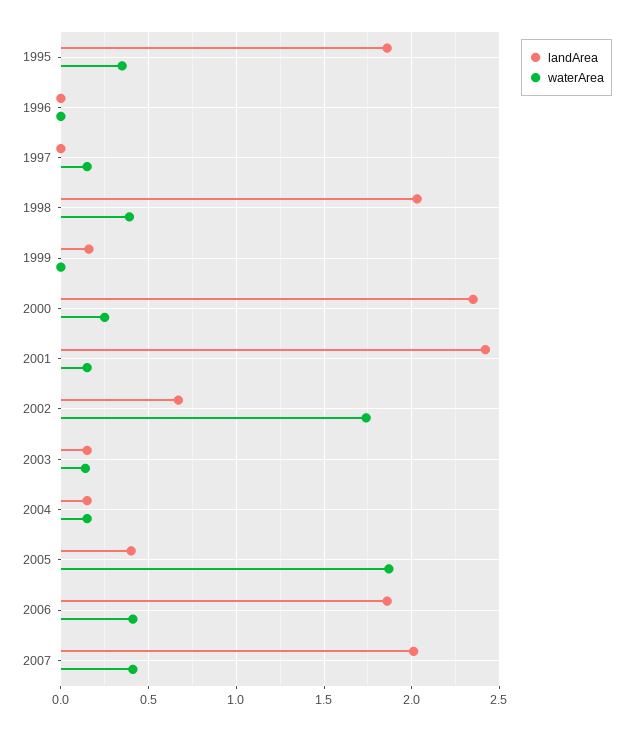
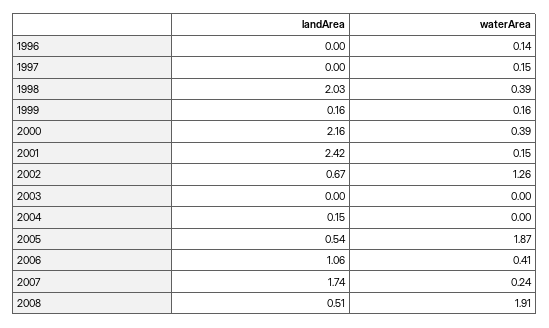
landArea, 1995: 1.85 -> none
waterArea, 1995: 0.35 -> none
waterArea, 1996: 0 -> 0.14
waterArea, 1999: 0 -> 0.16
landArea, 2000: 2.35 -> 2.16
waterArea, 2000: 0.25 -> 0.39
waterArea, 2002: 1.75 -> 1.26
landArea, 2003: 0.15 -> 0
waterArea, 2003: 0.15 -> 0
waterArea, 2004: 0.15 -> 0
landArea, 2005: 0.4 -> 0.54
landArea, 2006: 1.85 -> 1.06
landArea, 2007: 2 -> 1.74
waterArea, 2007: 0.4 -> 0.24
landArea, 2008: none -> 0.51
waterArea, 2008: none -> 1.91

